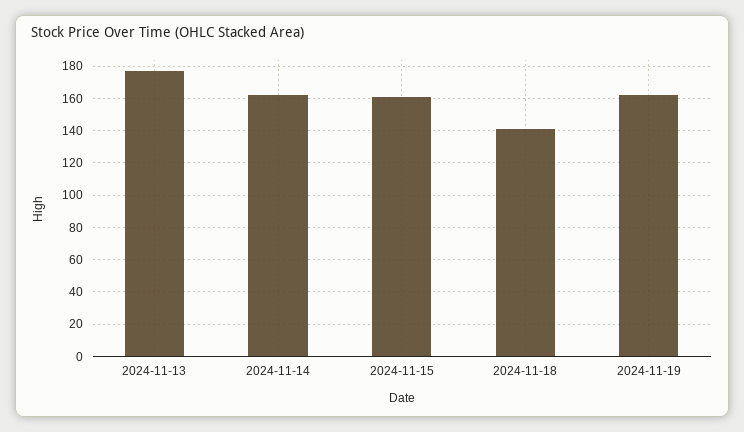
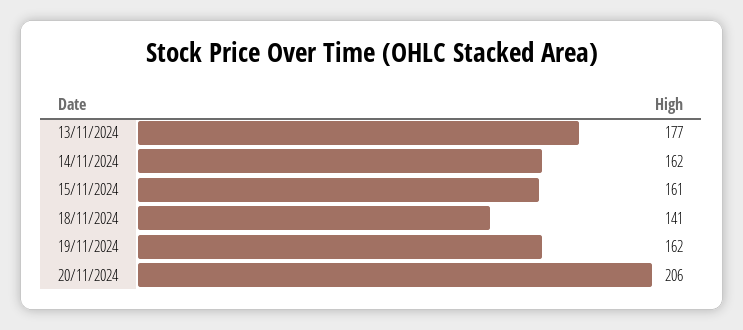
20/11/2024: none -> 206

